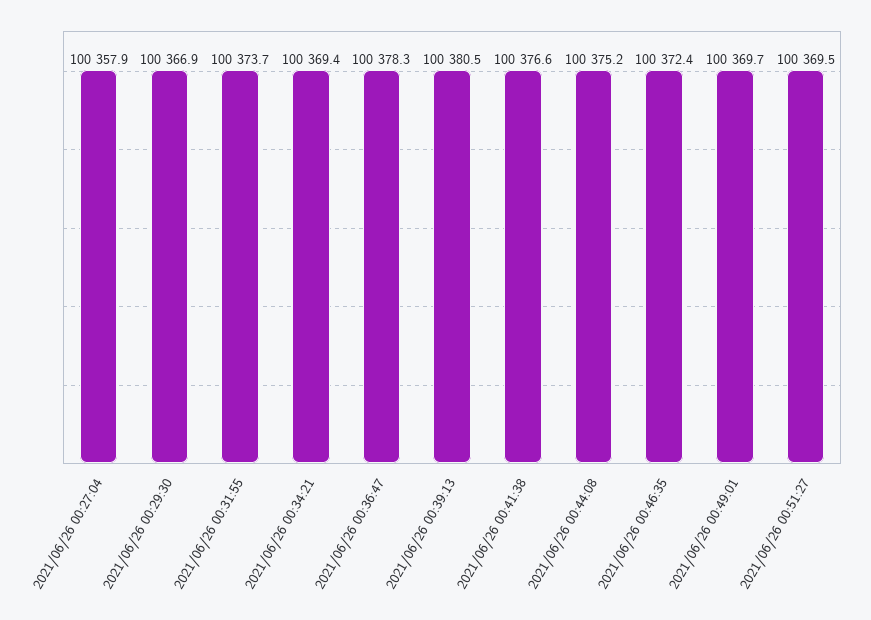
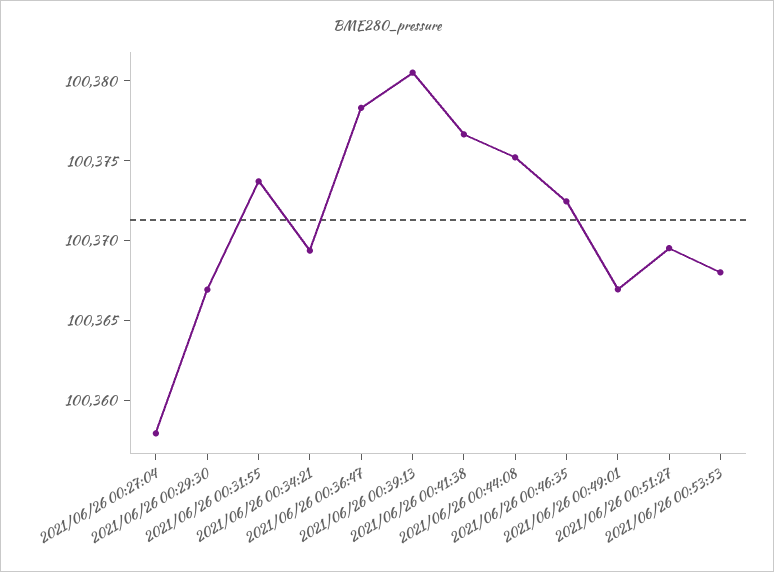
2021/06/26 00:49:01: 100369.7 -> 100367
2021/06/26 00:53:53: none -> 100368

